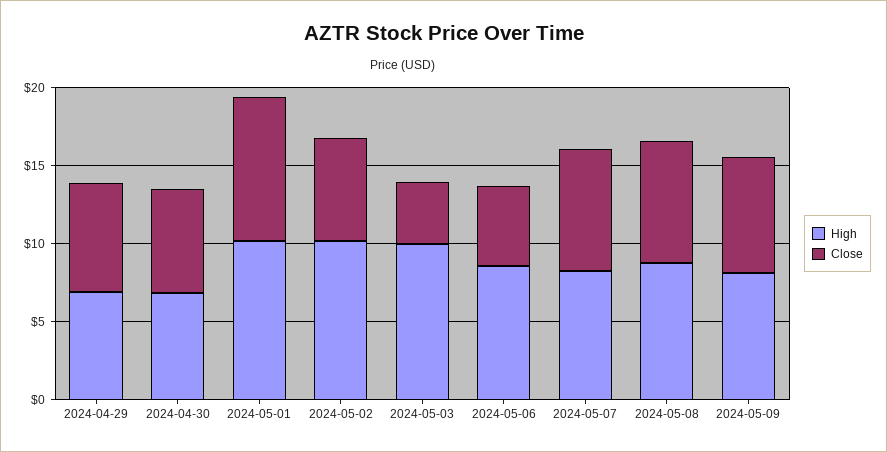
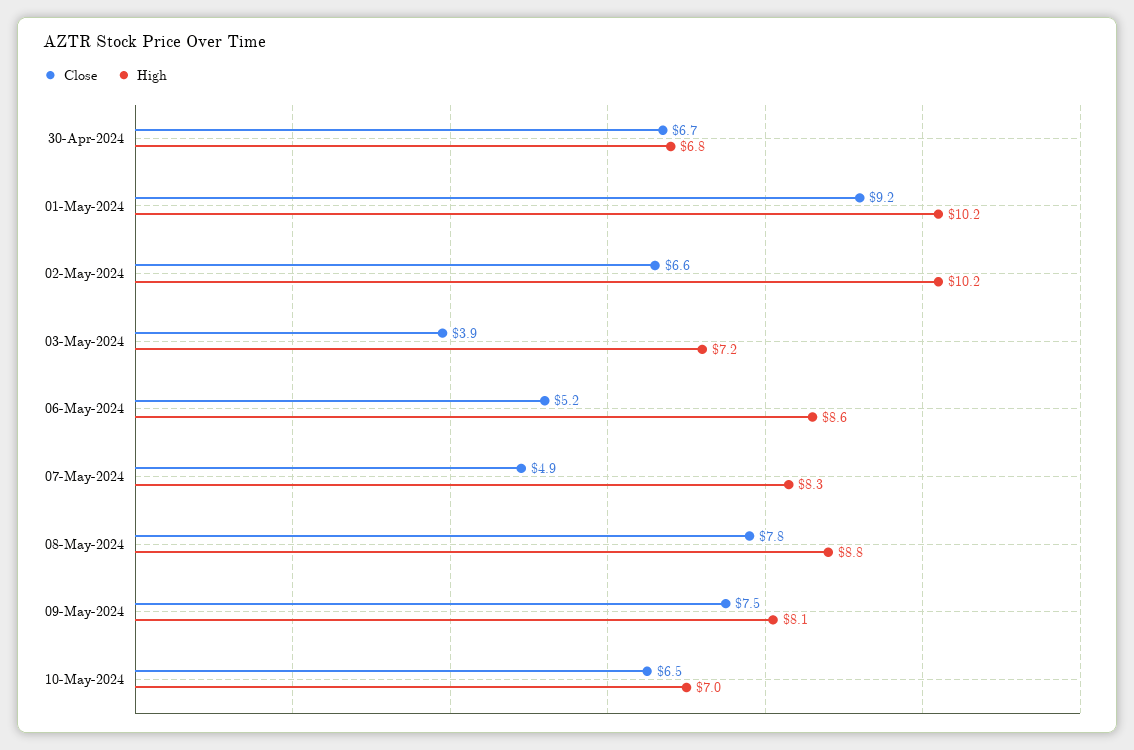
High, 2024-04-29: 7 -> none
Close, 2024-04-29: 7 -> none
High, 2024-05-03: 10 -> 7.2
Close, 2024-05-07: 8 -> 4.9
Close, 10-May-2024: none -> 6.5
High, 10-May-2024: none -> 7

